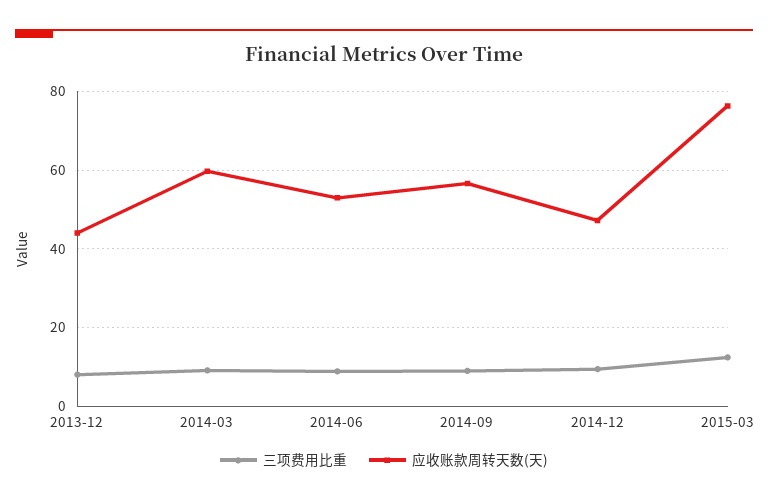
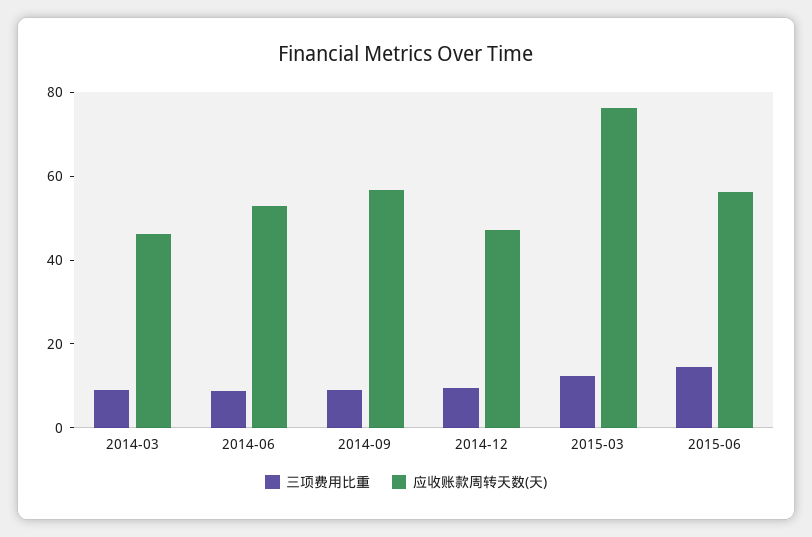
三项费用比重, 2013-12: 8 -> none
应收账款周转天数(天), 2013-12: 44 -> none
应收账款周转天数(天), 2014-03: 60 -> 45
三项费用比重, 2015-06: none -> 15
应收账款周转天数(天), 2015-06: none -> 55

